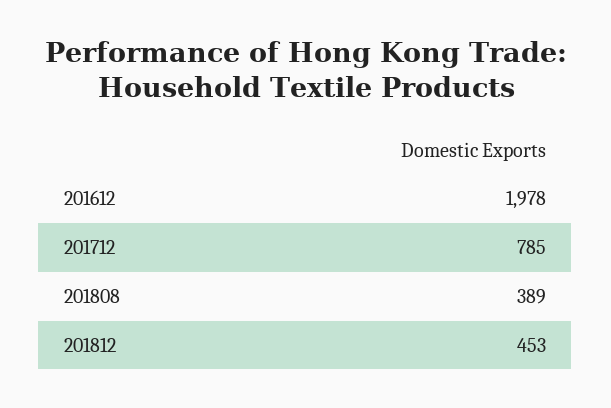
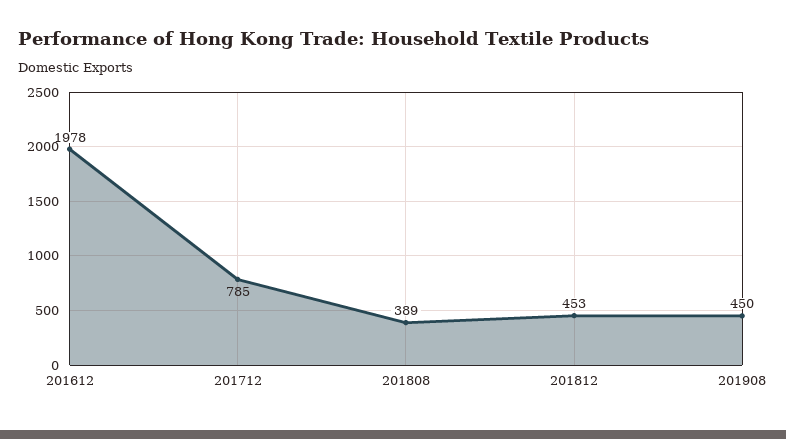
201908: none -> 450

